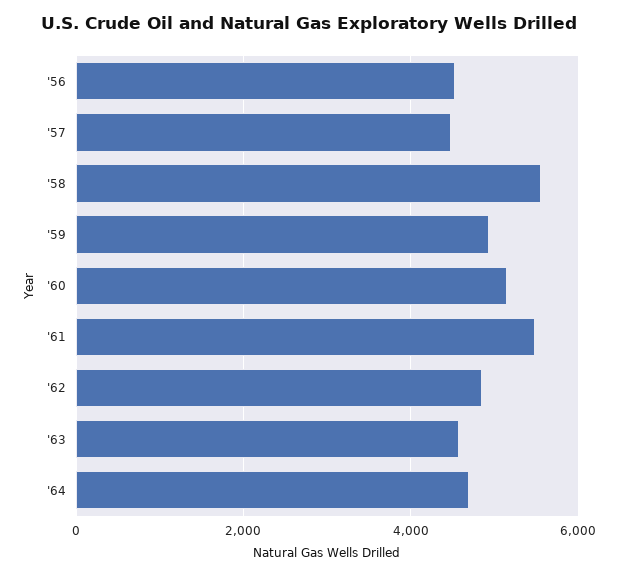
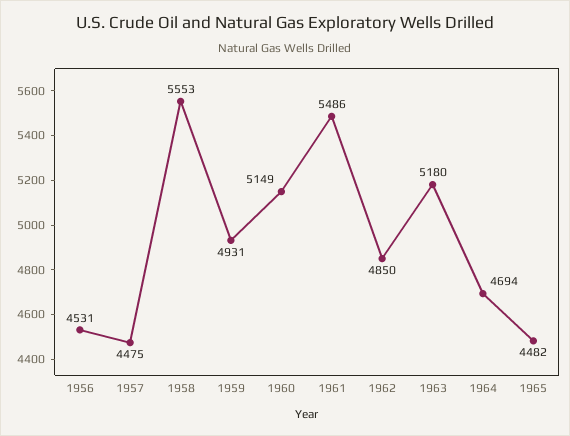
'63: 4600 -> 5180
1965: none -> 4482

